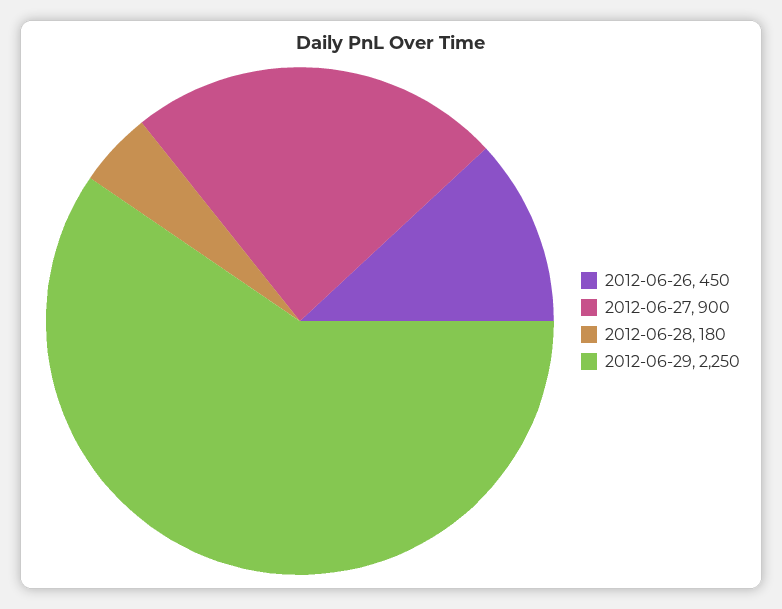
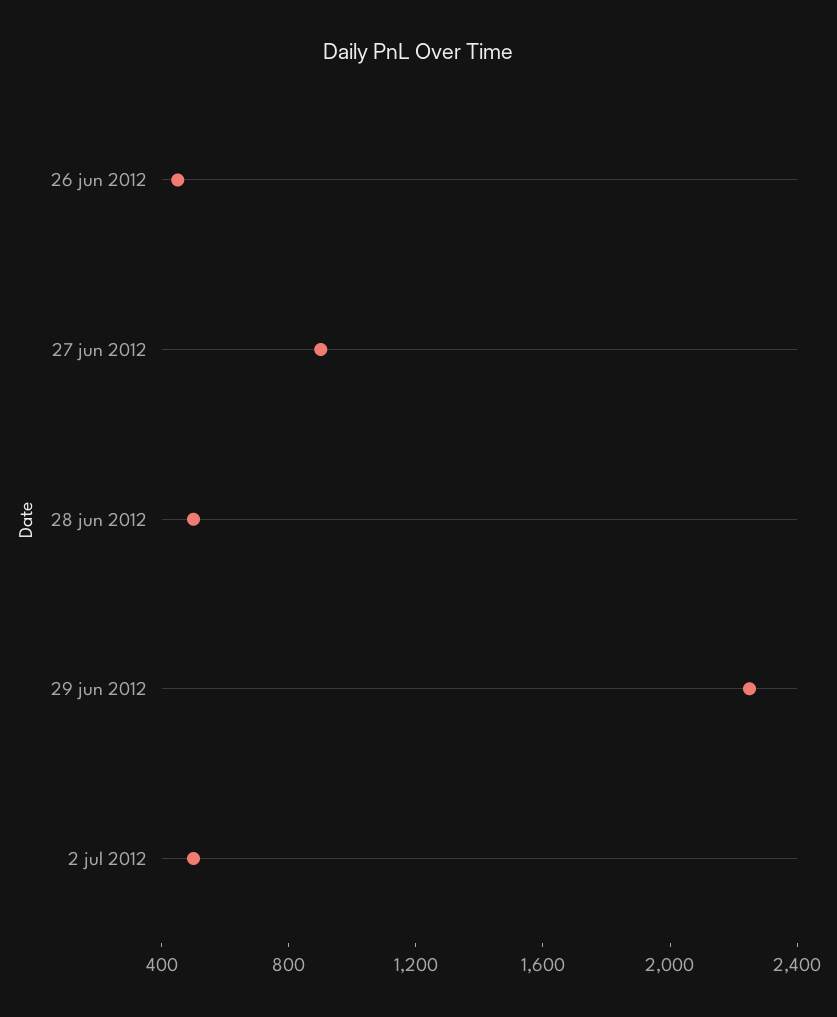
2012-06-28: 180 -> 500
2 jul 2012: none -> 500

